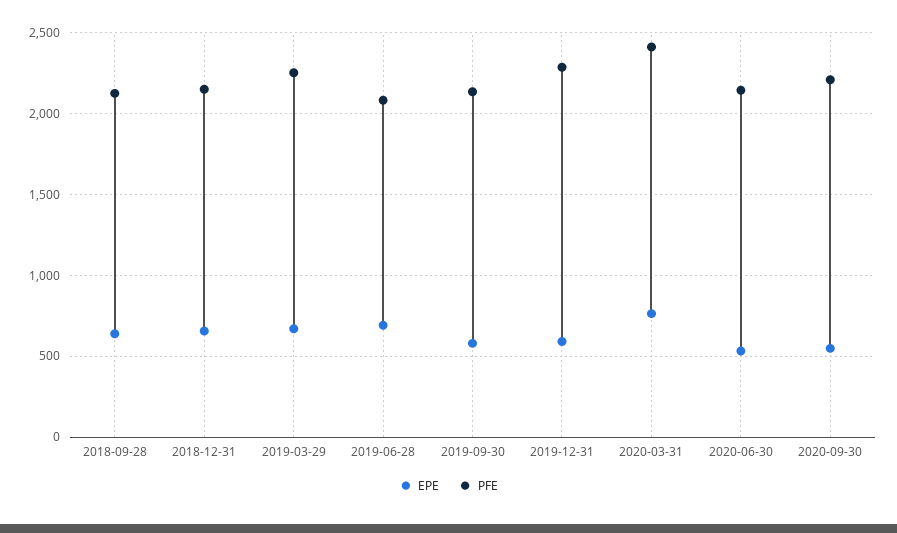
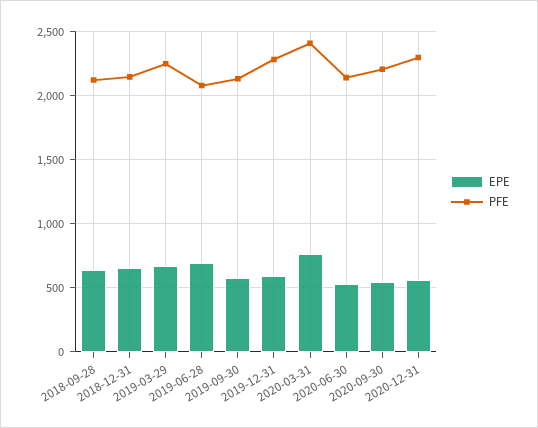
EPE, 2020-12-31: none -> 550
PFE, 2020-12-31: none -> 2300

